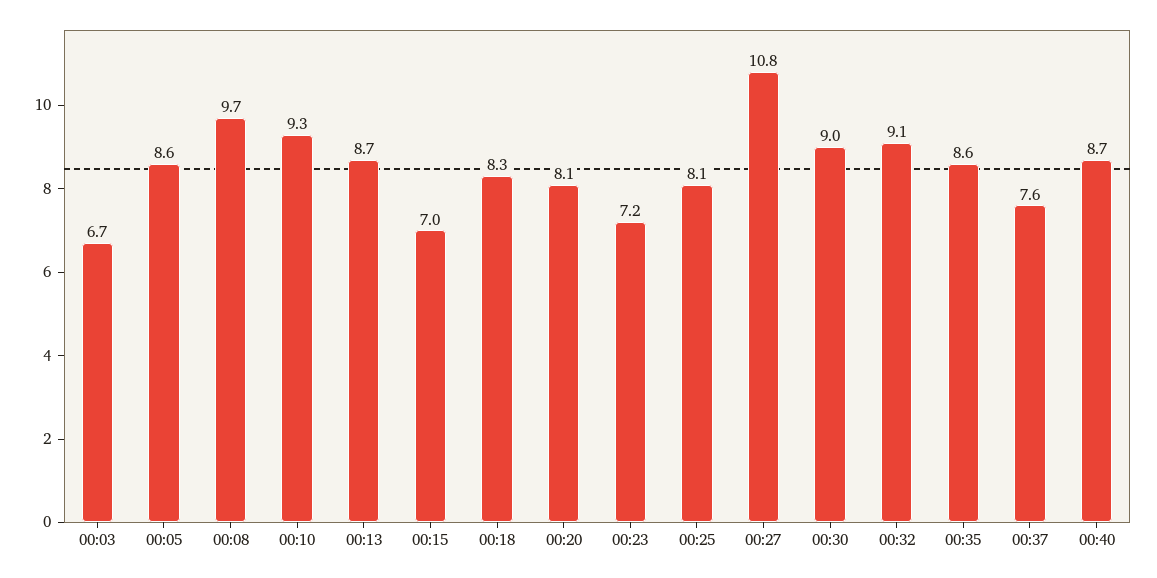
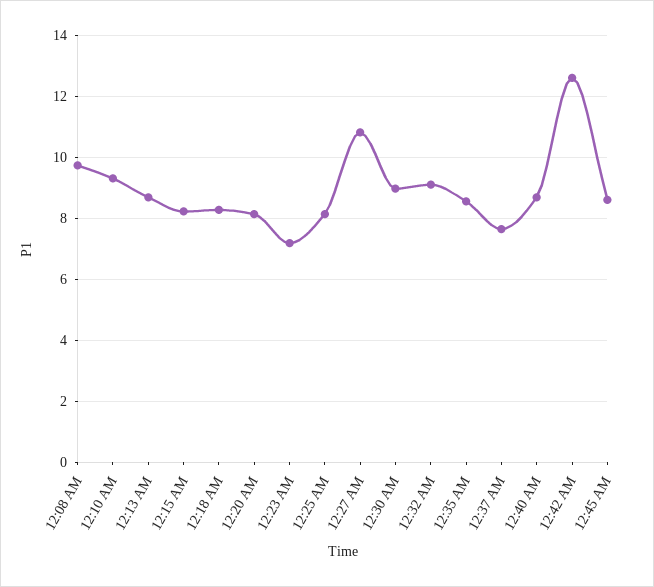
00:03: 6.7 -> none
00:05: 8.6 -> none
00:15: 7 -> 8.2
12:42 AM: none -> 12.6
12:45 AM: none -> 8.6

